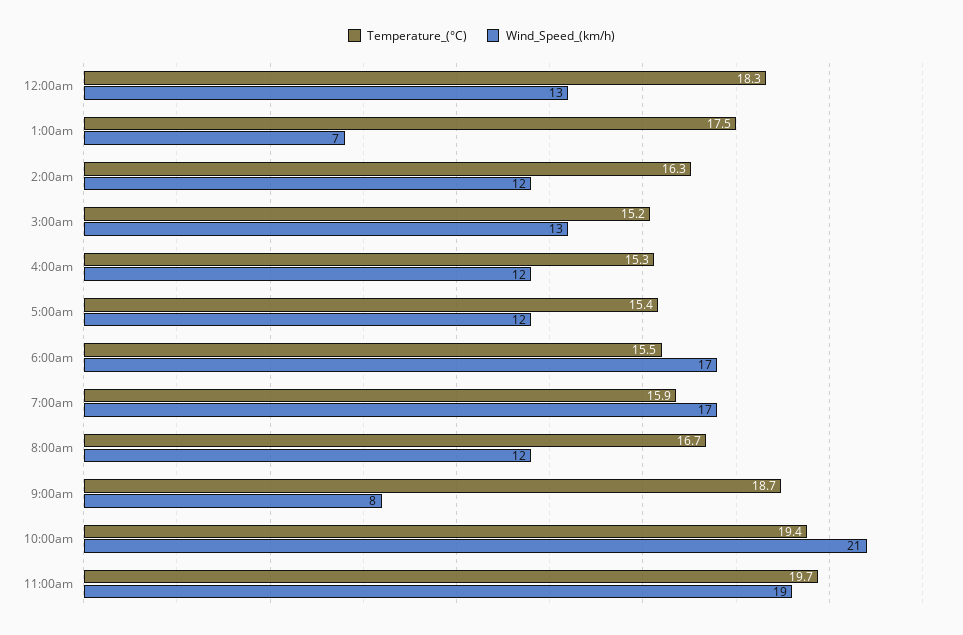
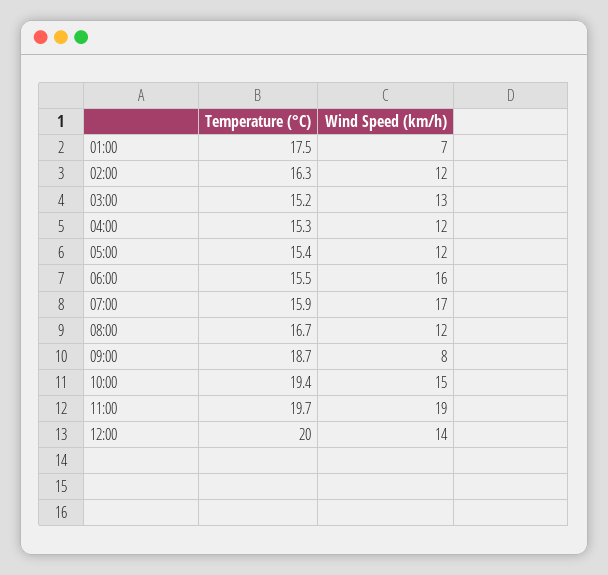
Temperature_(°C), 12:00am: 18.3 -> none
Wind_Speed_(km/h), 12:00am: 13 -> none
Wind_Speed_(km/h), 6:00am: 17 -> 16
Wind_Speed_(km/h), 10:00am: 21 -> 15
Temperature_(°C), 12:00: none -> 20
Wind_Speed_(km/h), 12:00: none -> 14

